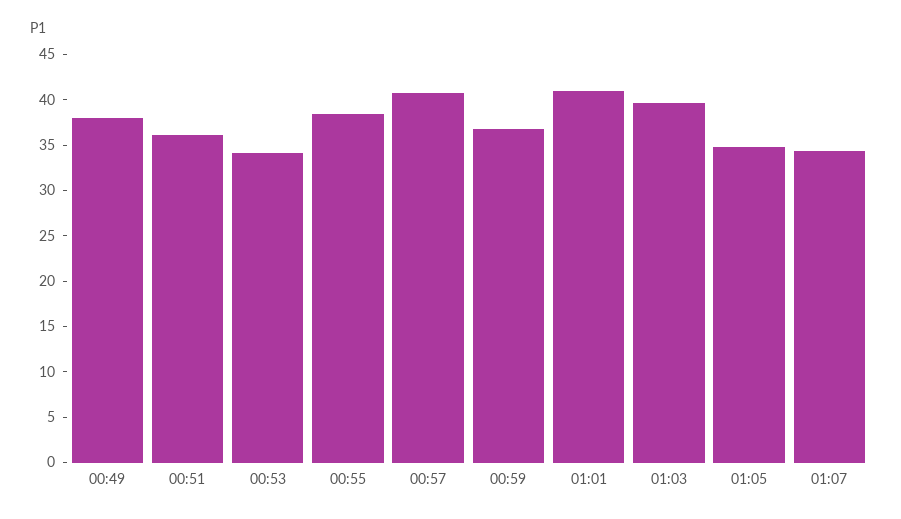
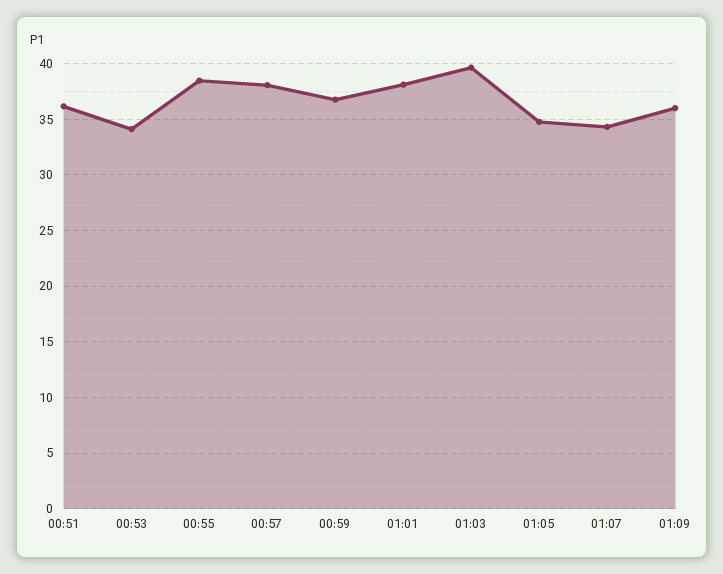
00:49: 38 -> none
00:57: 41 -> 38
01:01: 41 -> 38
01:09: none -> 36

